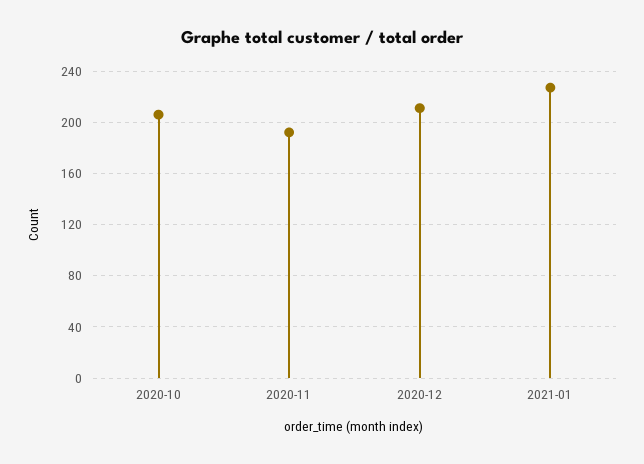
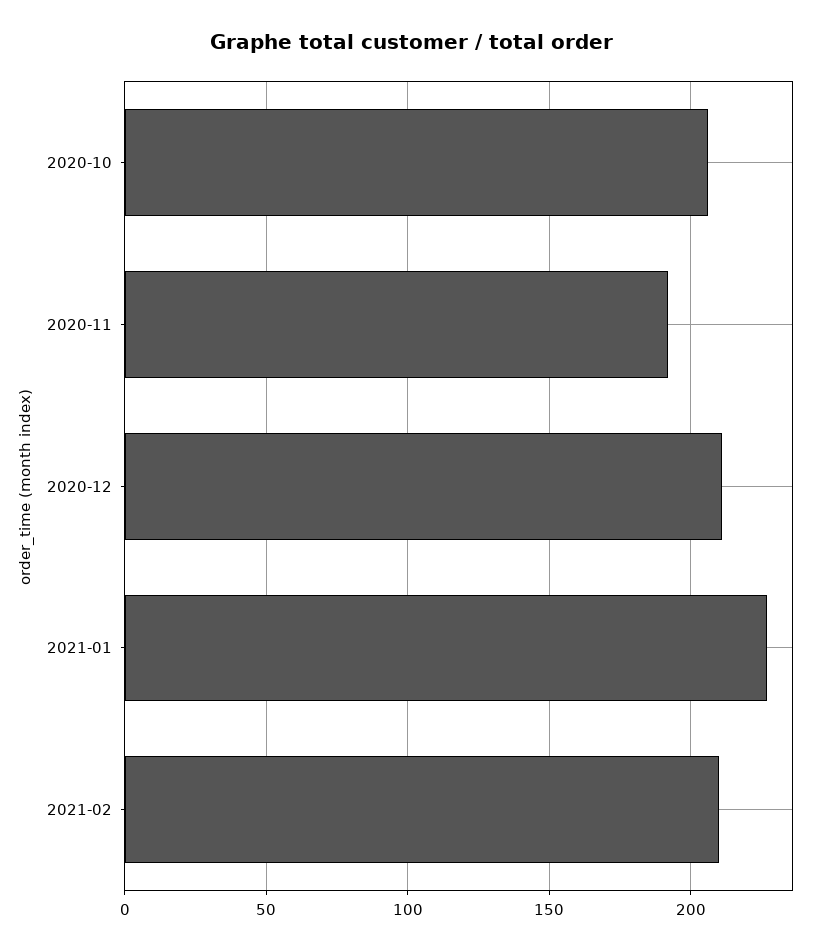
2021-02: none -> 210

